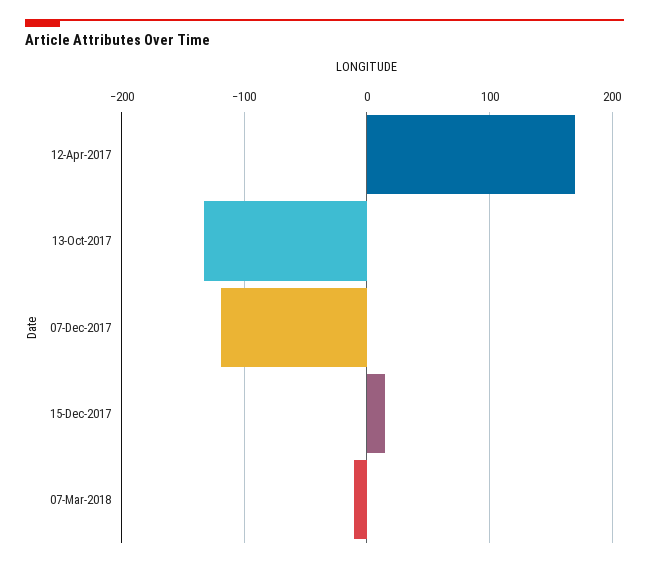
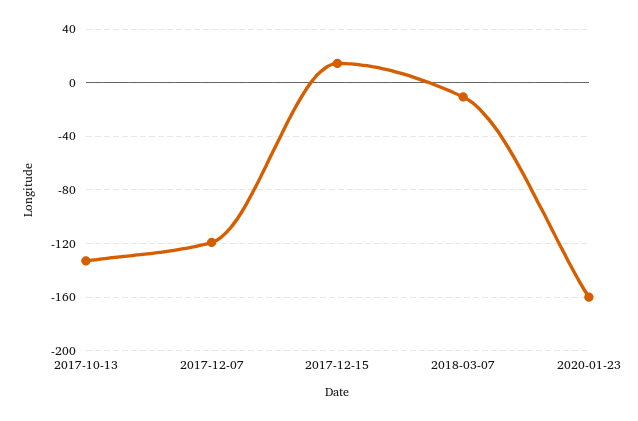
12-Apr-2017: 170 -> none
2020-01-23: none -> -160

